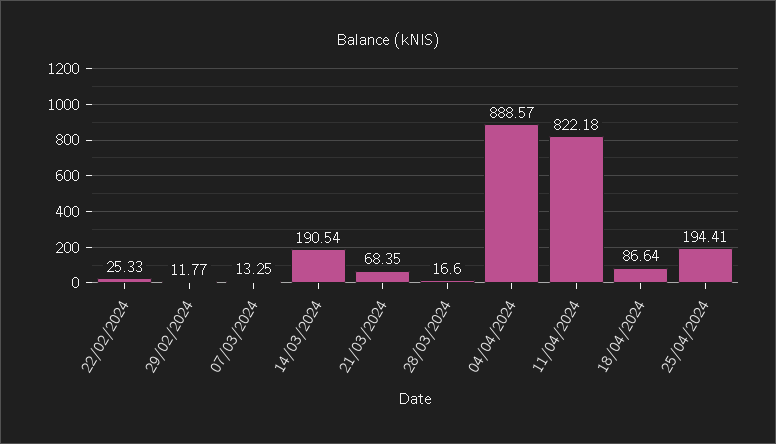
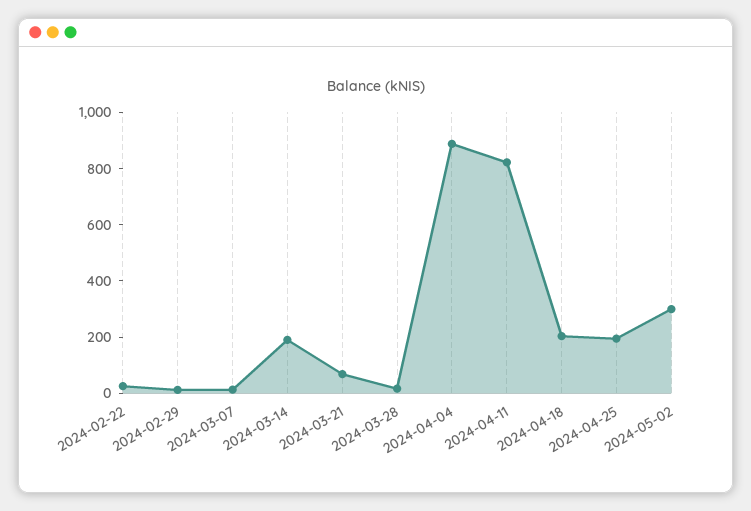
18/04/2024: 86.64 -> 200
2024-05-02: none -> 300

